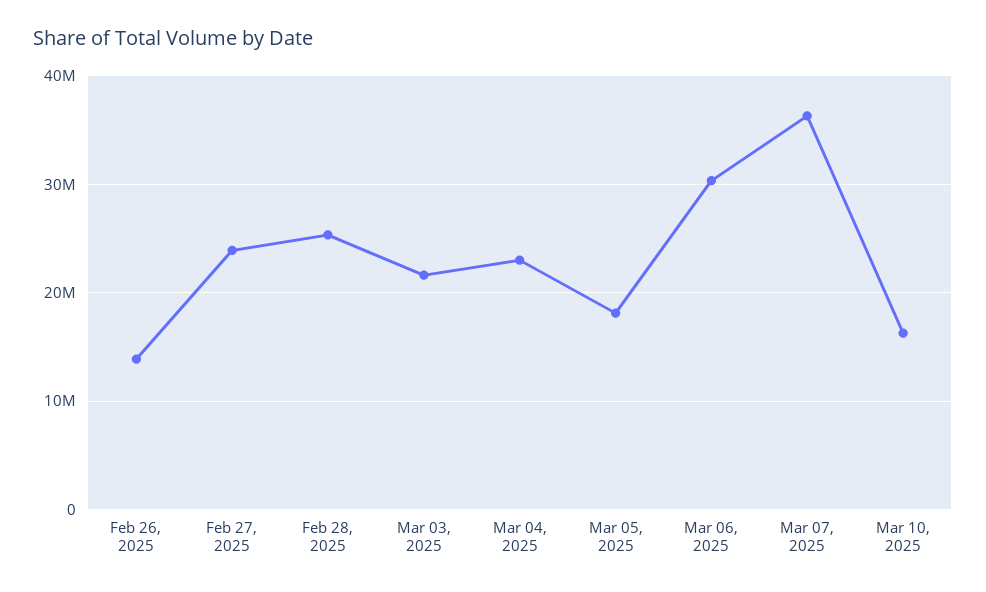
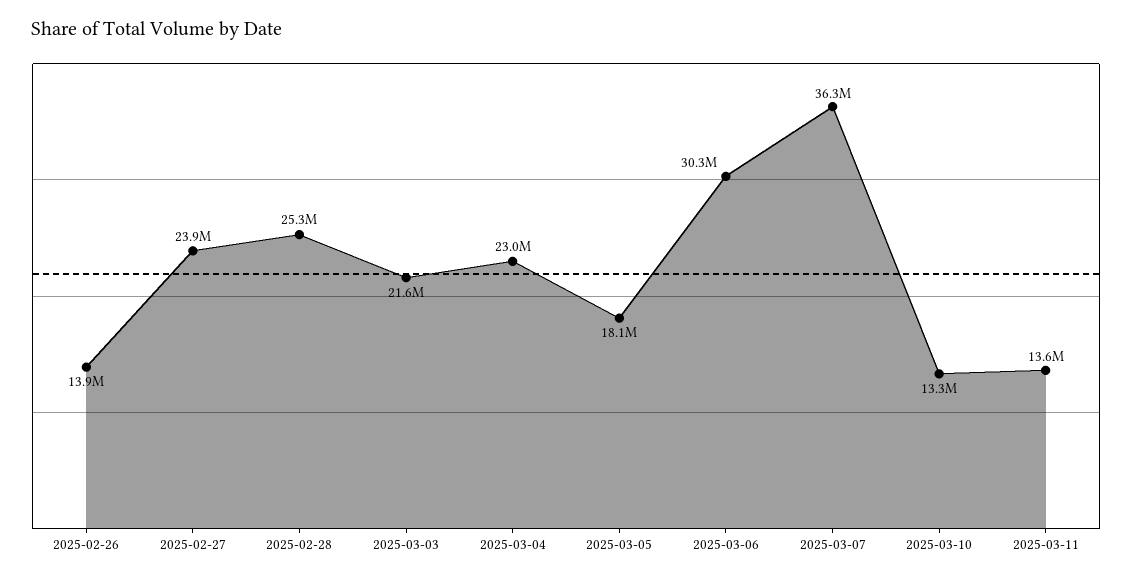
Mar 10, 2025: 16000000 -> 13300000
2025-03-11: none -> 13600000

